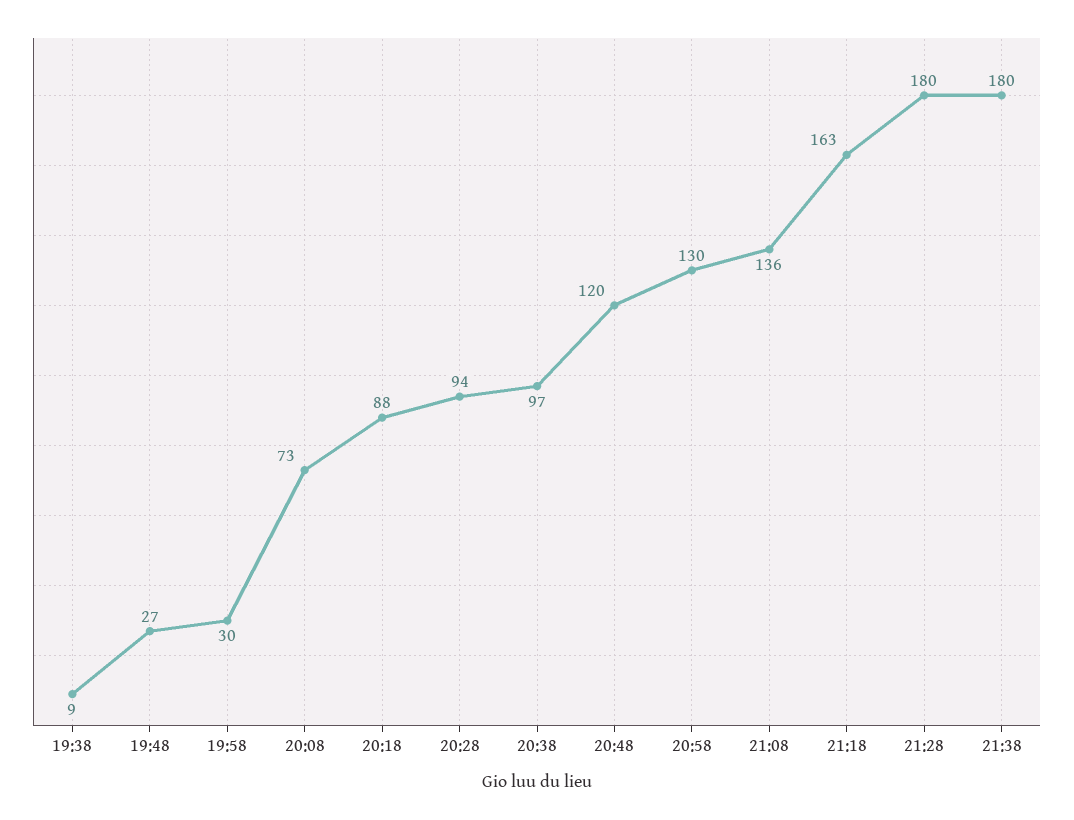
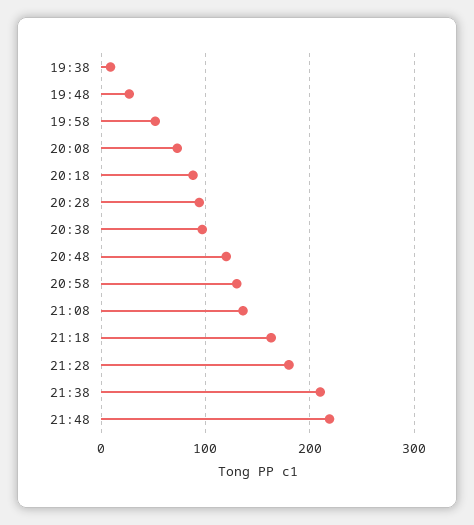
19:58: 30 -> 50
21:38: 180 -> 210
21:48: none -> 220

